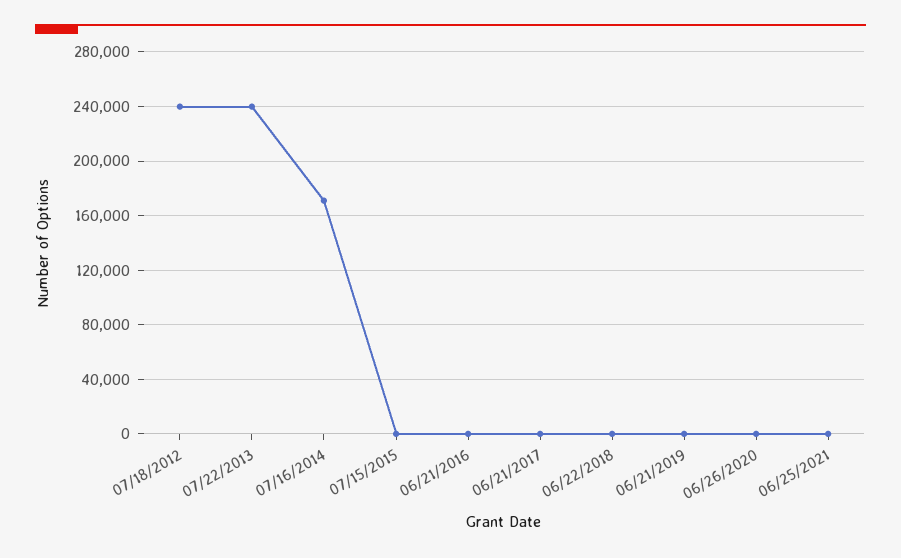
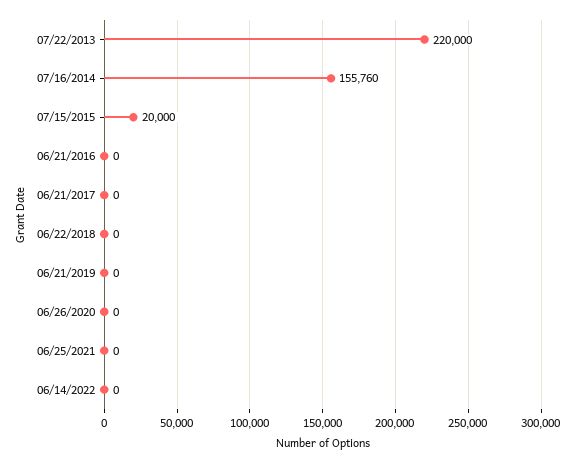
07/18/2012: 240000 -> none
07/22/2013: 240000 -> 220000
07/16/2014: 170000 -> 155760
07/15/2015: 0 -> 20000
06/14/2022: none -> 0

